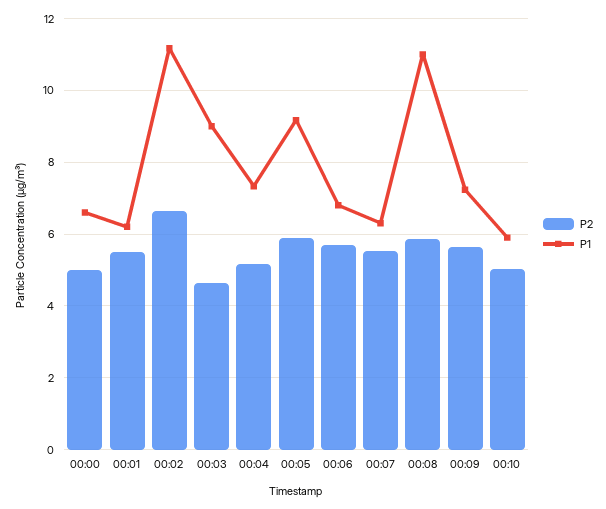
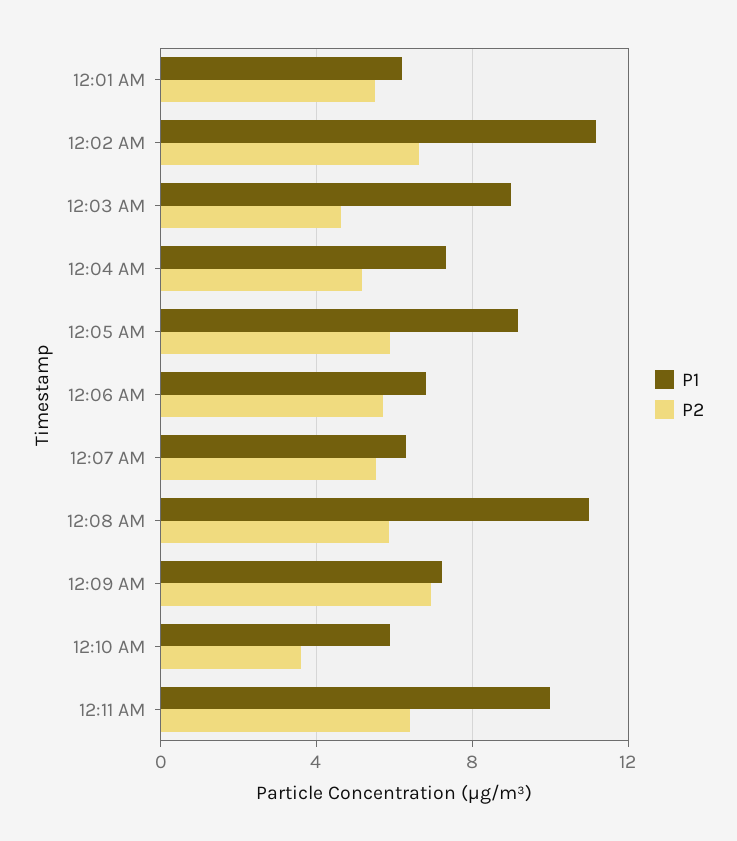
P2, 00:00: 5 -> none
P1, 00:00: 6.6 -> none
P2, 00:09: 5.6 -> 7
P2, 00:10: 5 -> 3.5
P1, 12:11 AM: none -> 10
P2, 12:11 AM: none -> 6.5

